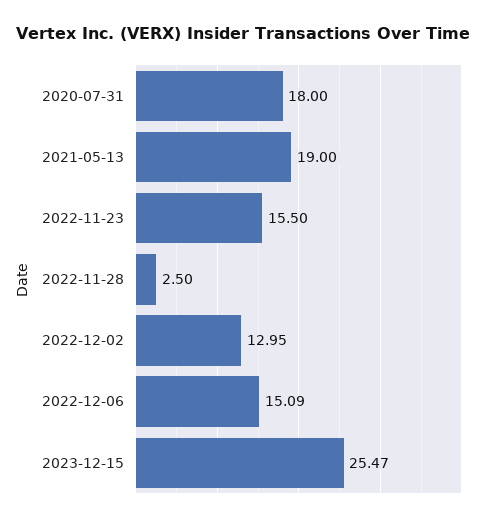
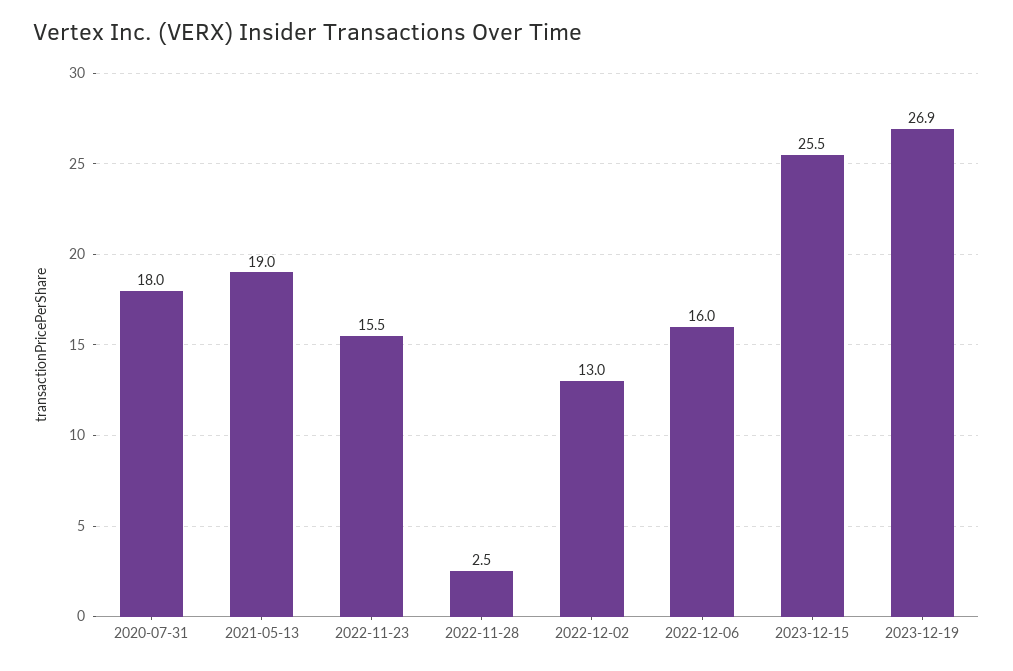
2022-12-06: 15.09 -> 16
2023-12-19: none -> 26.9

